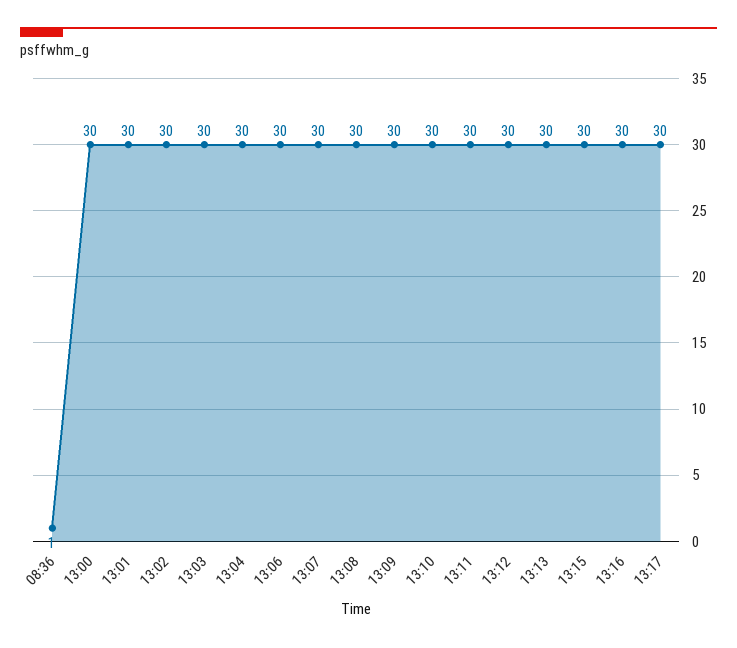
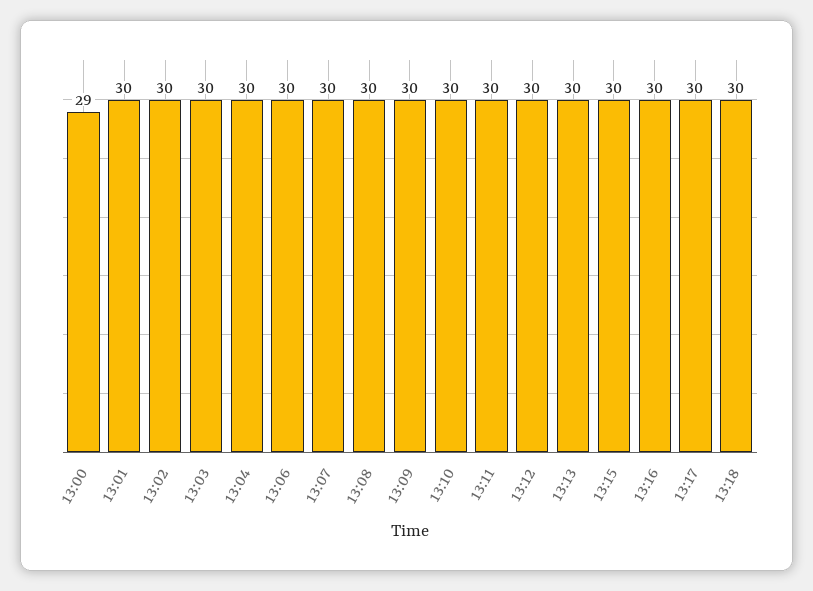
08:36: 1 -> none
13:00: 30 -> 29
13:18: none -> 30

